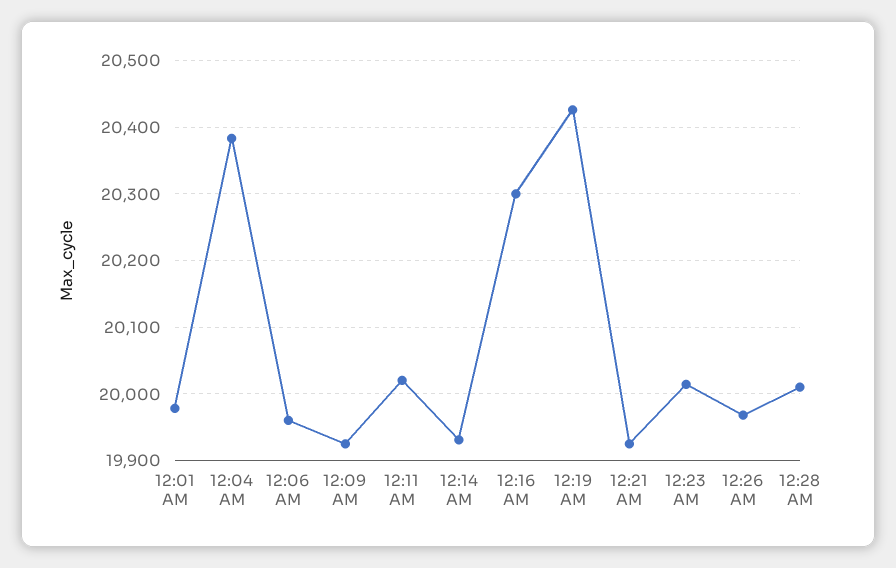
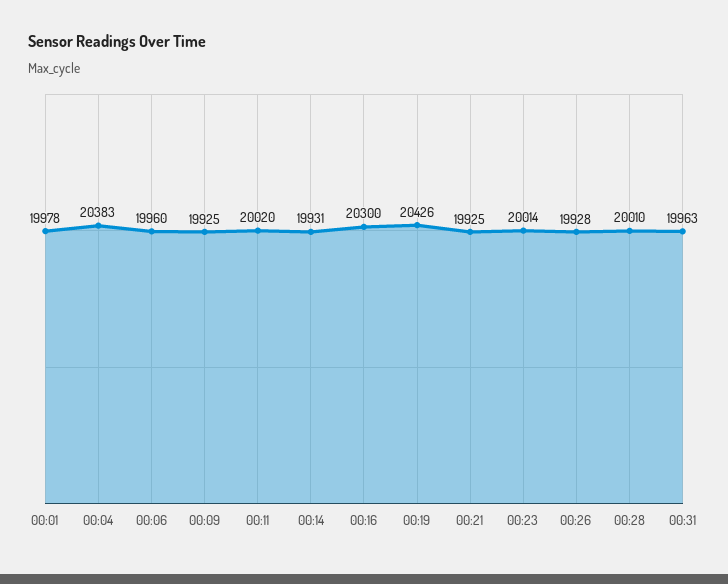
12:26 AM: 19970 -> 19928
00:31: none -> 19963

